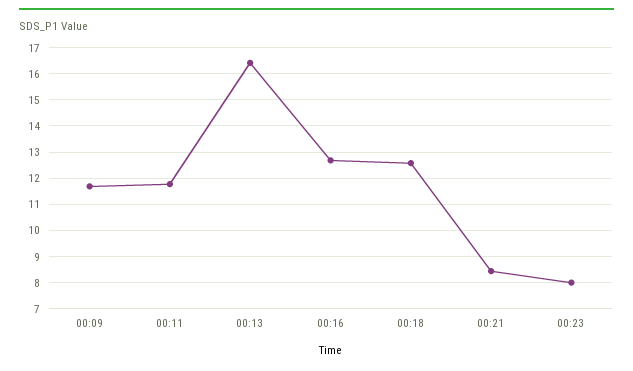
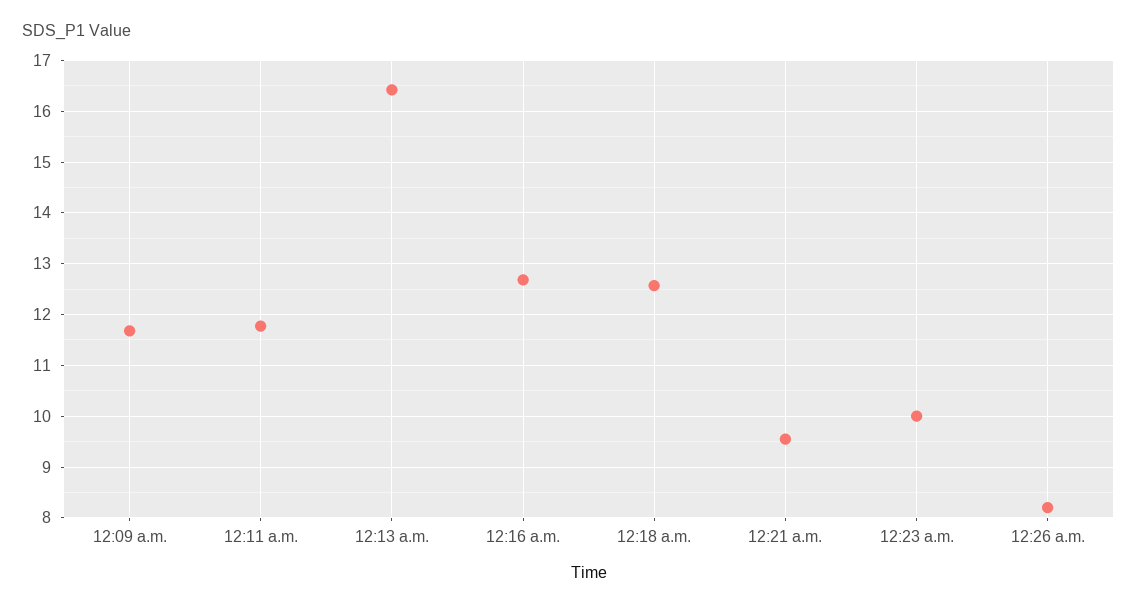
00:21: 8.5 -> 9.6
00:23: 8 -> 10
12:26 a.m.: none -> 8.2

